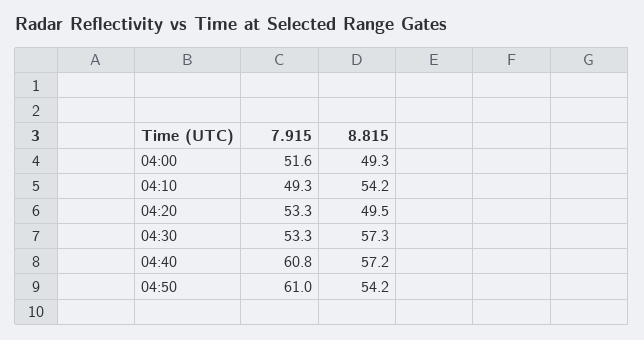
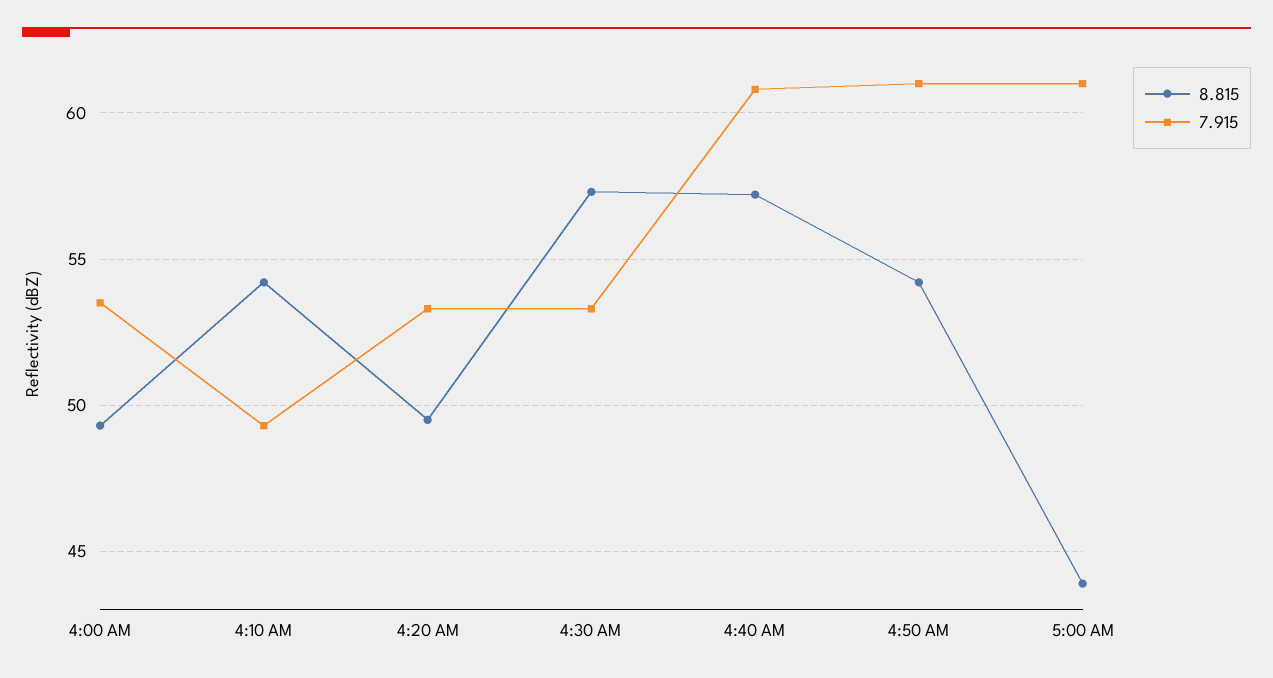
7.915, 04:00: 51.6 -> 53.5
8.815, 5:00 AM: none -> 44
7.915, 5:00 AM: none -> 61

